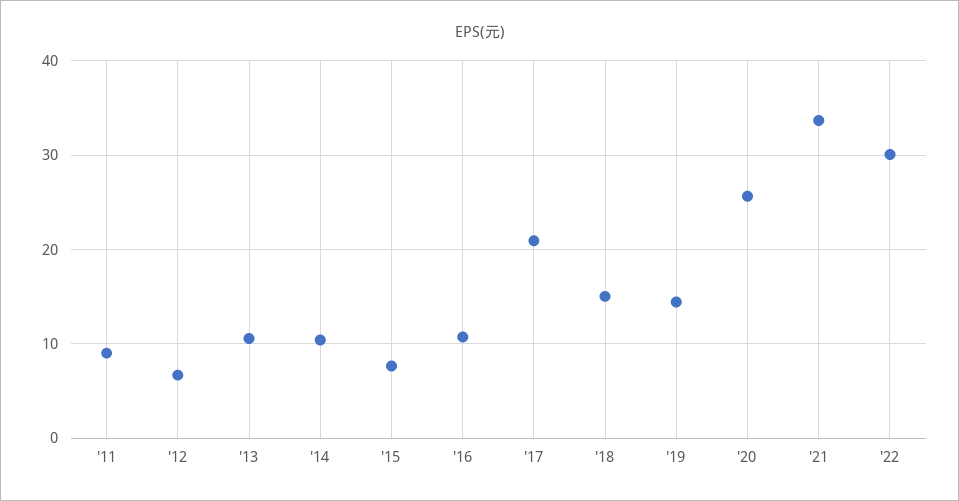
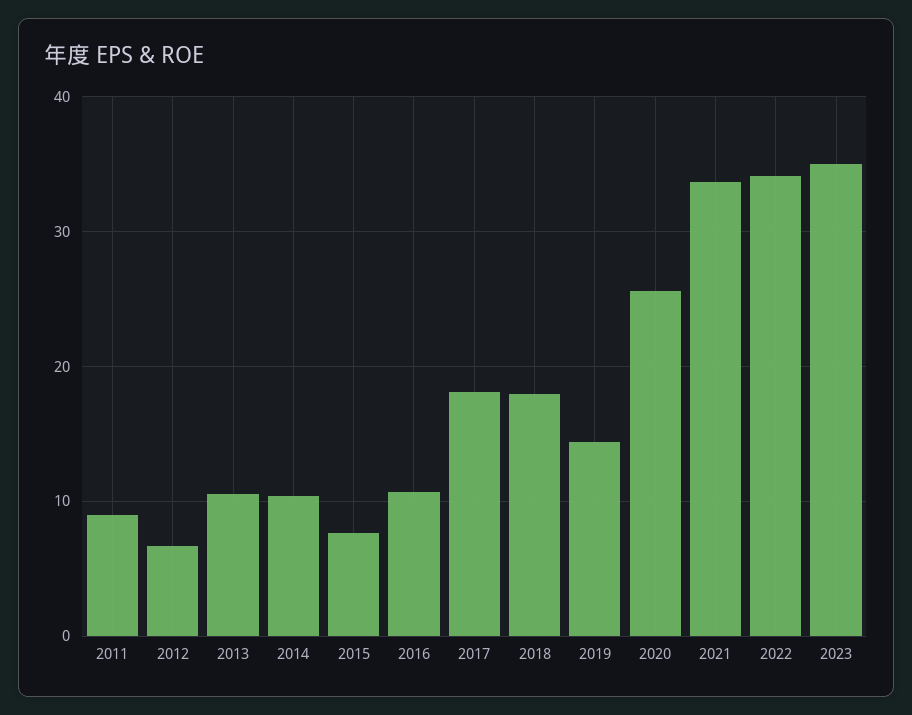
'17: 21 -> 18
'18: 15 -> 18
'22: 30 -> 34
2023: none -> 35

